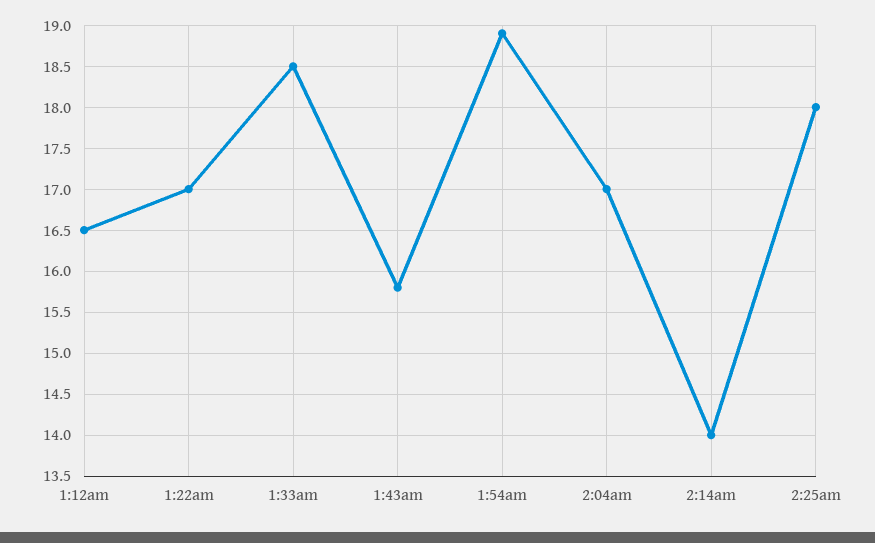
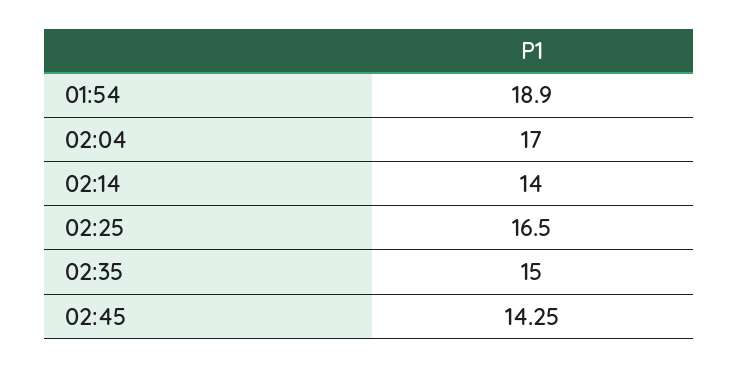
1:12am: 16.5 -> none
1:22am: 17 -> none
1:33am: 18.5 -> none
1:43am: 15.8 -> none
2:25am: 18 -> 16.5
02:35: none -> 15
02:45: none -> 14.25

